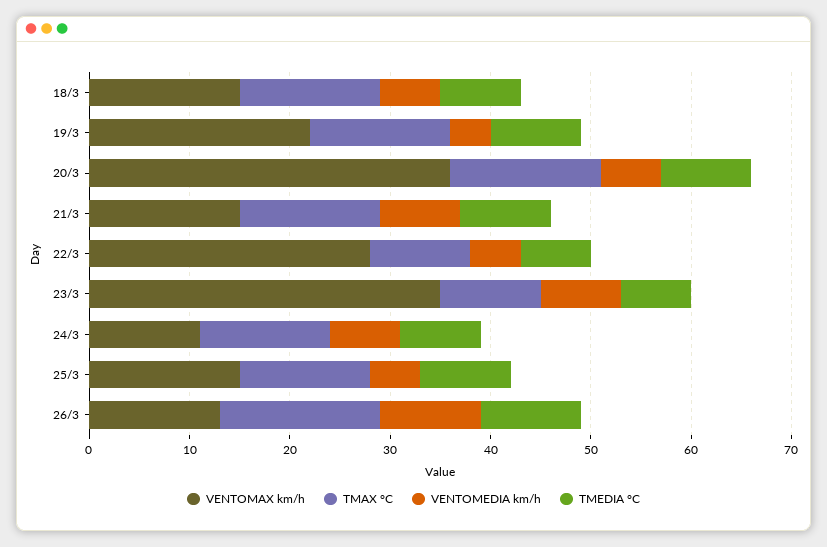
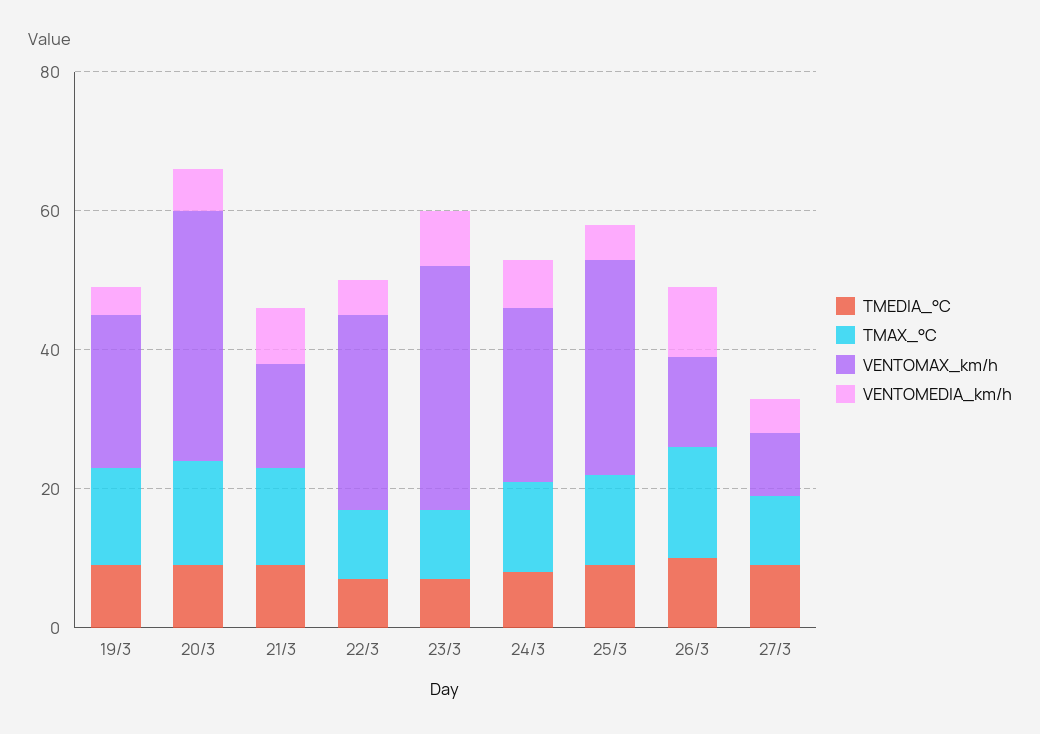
VENTOMAX km/h, 18/3: 15 -> none
TMAX °C, 18/3: 14 -> none
VENTOMEDIA km/h, 18/3: 6 -> none
TMEDIA °C, 18/3: 8 -> none
VENTOMAX km/h, 24/3: 11 -> 25
VENTOMAX km/h, 25/3: 15 -> 30
TMEDIA °C, 27/3: none -> 10
TMAX °C, 27/3: none -> 10
VENTOMAX km/h, 27/3: none -> 10
VENTOMEDIA km/h, 27/3: none -> 5

